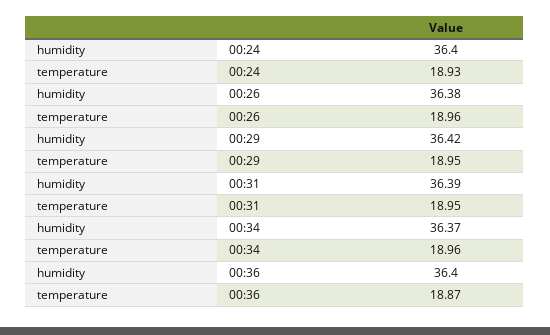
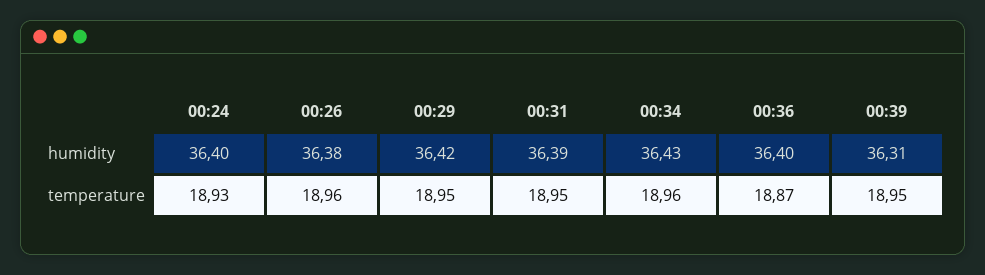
humidity, 00:34: 36.37 -> 36.43
humidity, 00:39: none -> 36.31
temperature, 00:39: none -> 18.95

